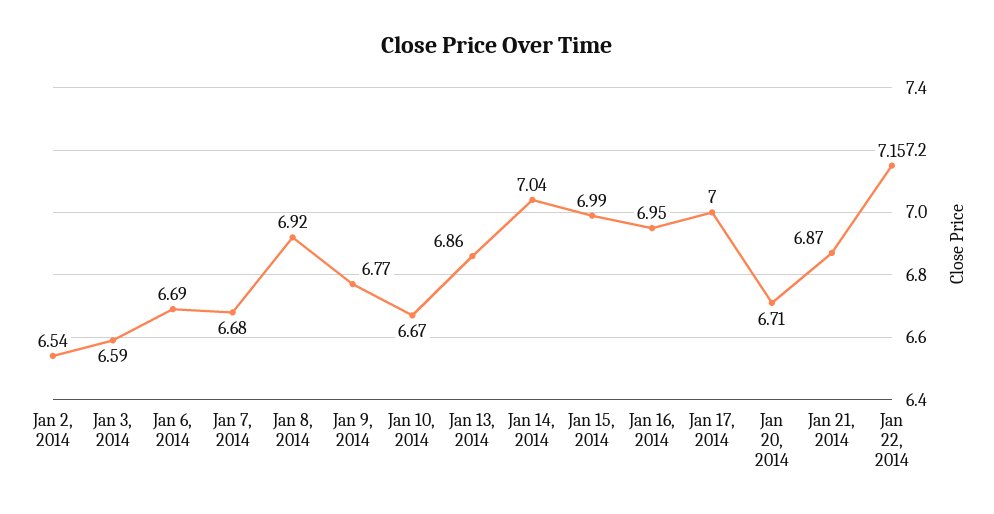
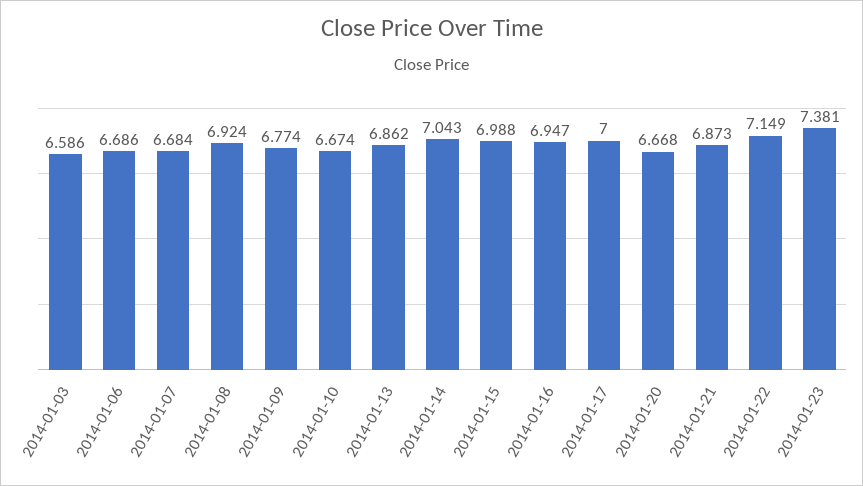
Jan 2, 2014: 6.54 -> none
Jan 20, 2014: 6.71 -> 6.668
2014-01-23: none -> 7.381

